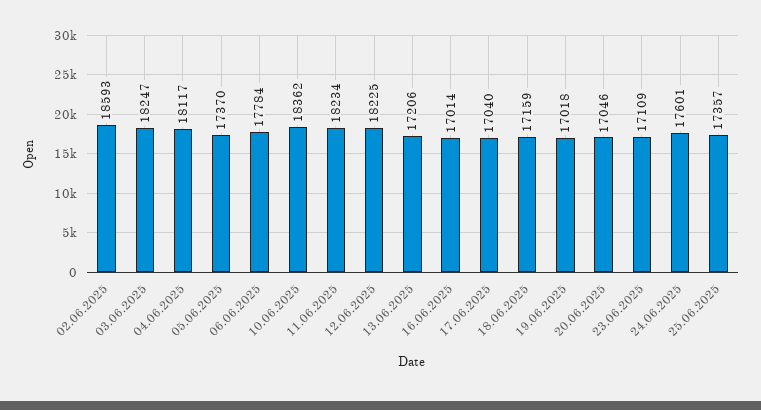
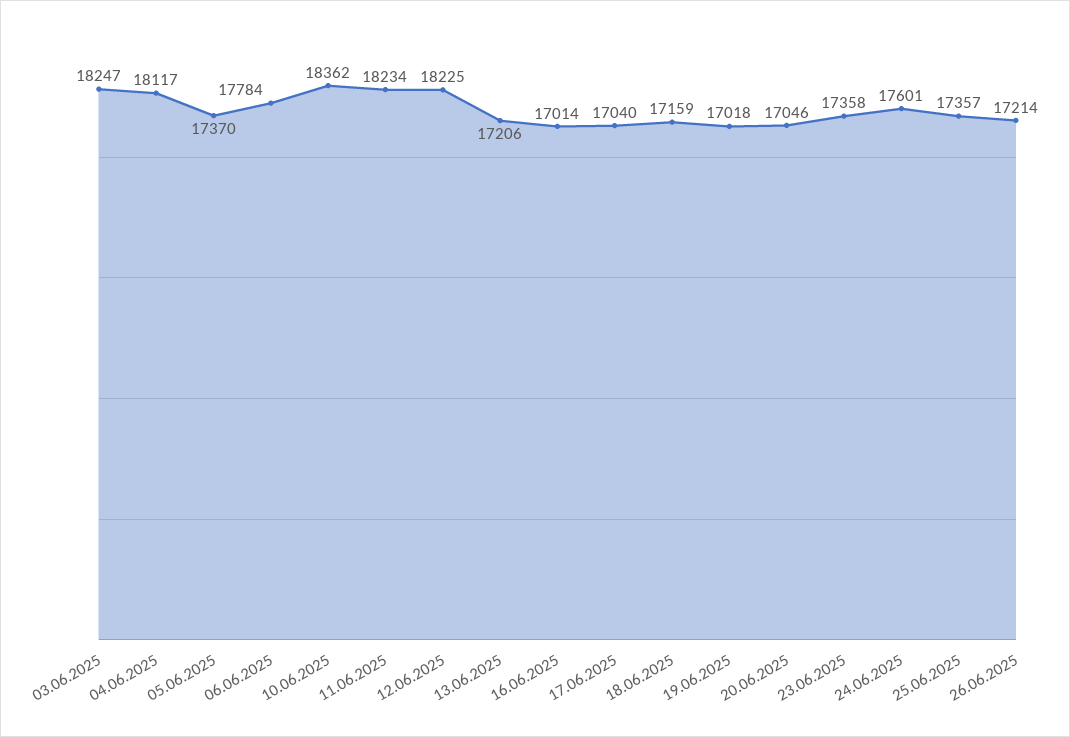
02.06.2025: 18593 -> none
23.06.2025: 17109 -> 17358
26.06.2025: none -> 17214

